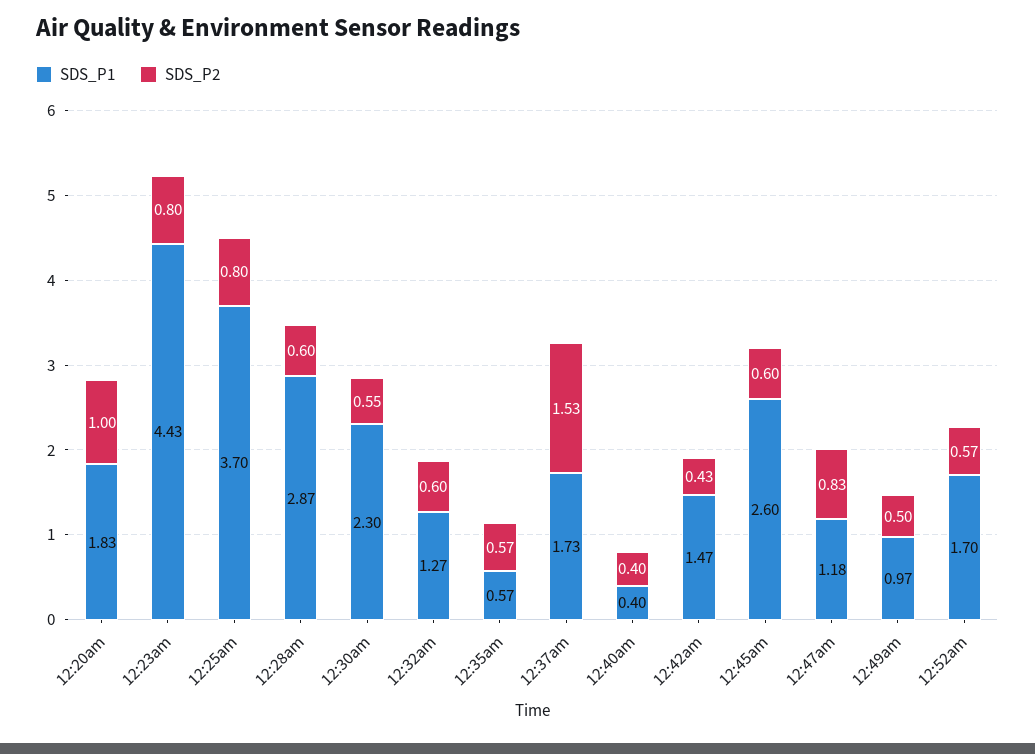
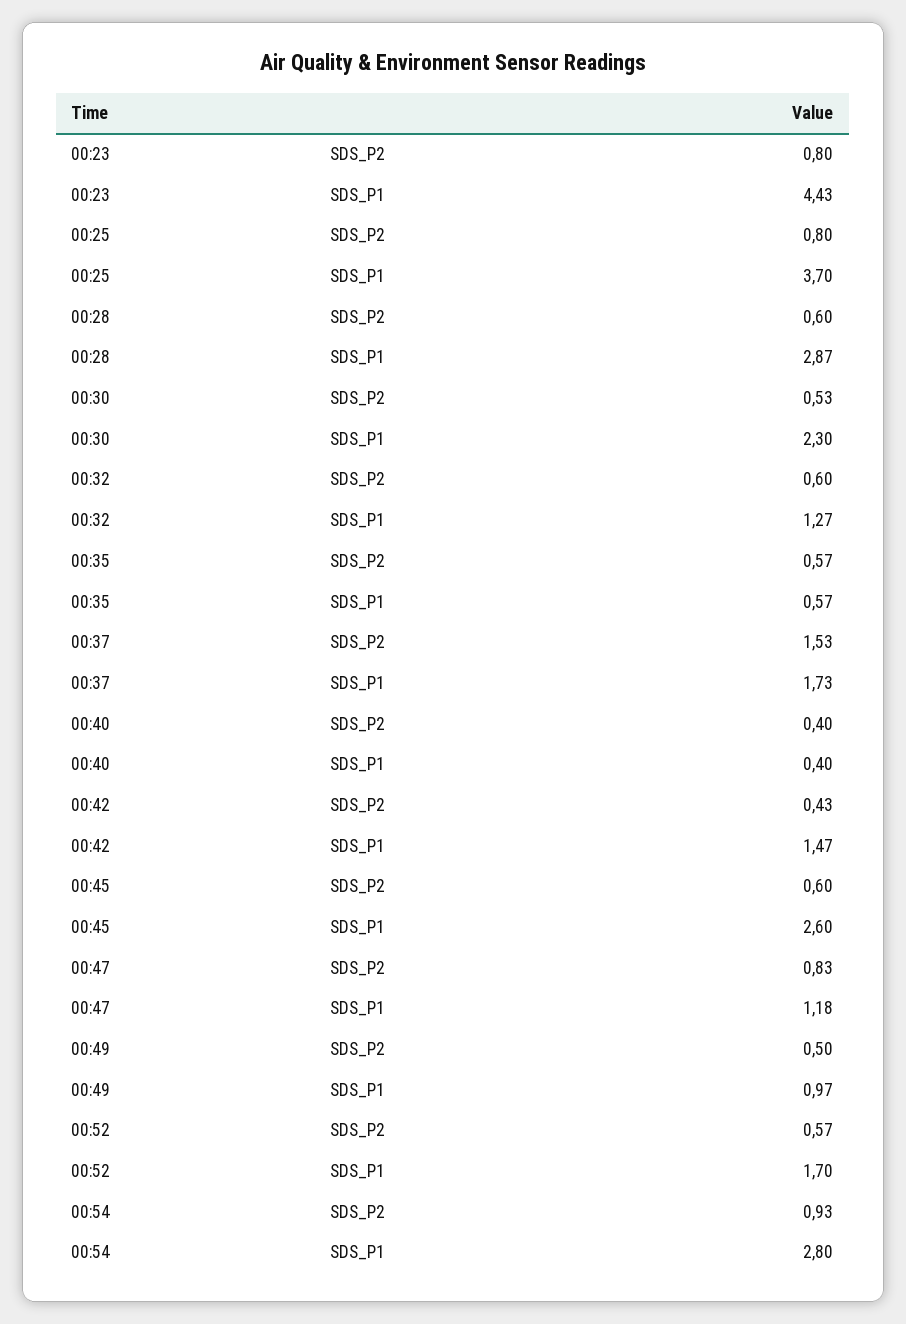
SDS_P1, 12:20am: 1.83 -> none
SDS_P2, 12:20am: 1 -> none
SDS_P2, 12:30am: 0.55 -> 0.53
SDS_P2, 00:54: none -> 0.93
SDS_P1, 00:54: none -> 2.8

